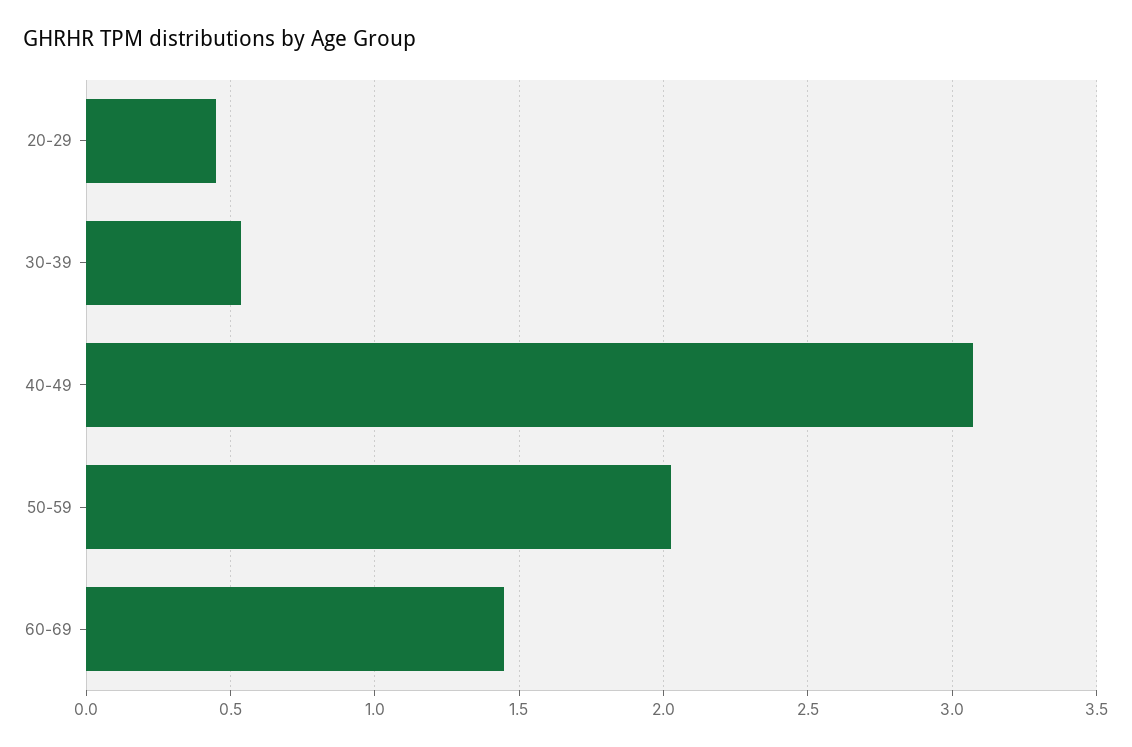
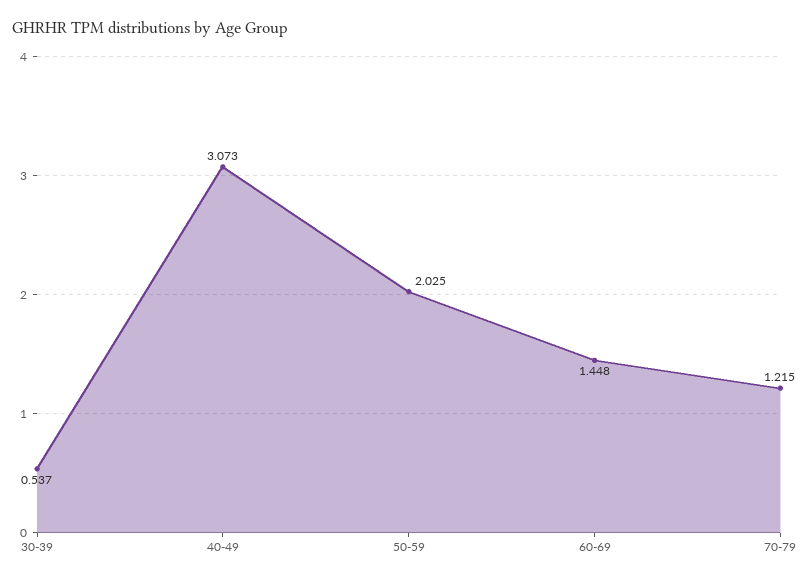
20-29: 0.45 -> none
70-79: none -> 1.215

